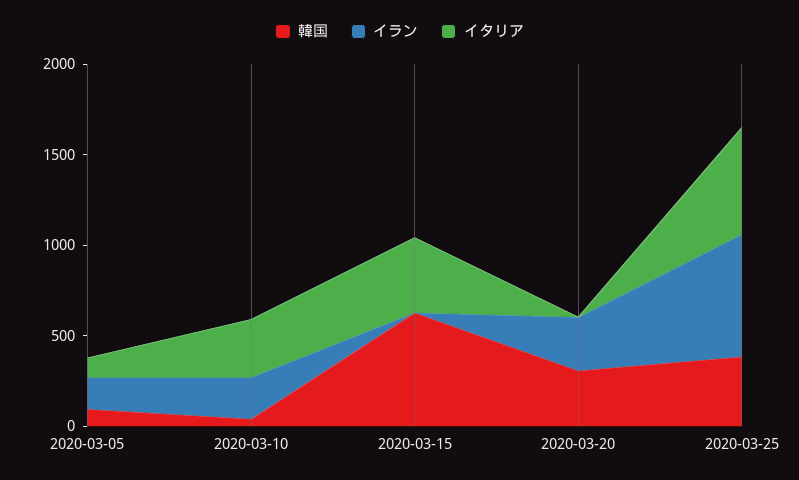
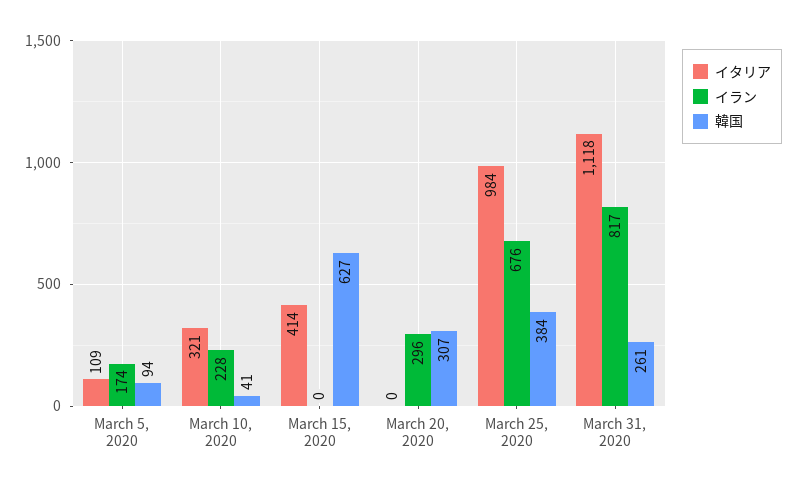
イタリア, 2020-03-25: 600 -> 984
イタリア, March 31, 2020: none -> 1118
イラン, March 31, 2020: none -> 817
韓国, March 31, 2020: none -> 261

